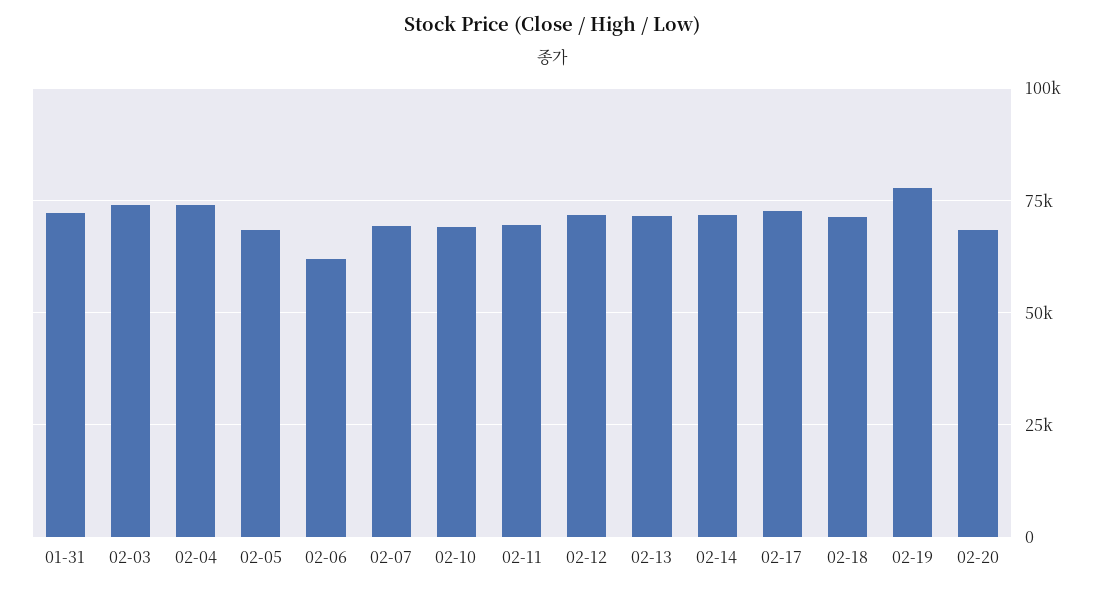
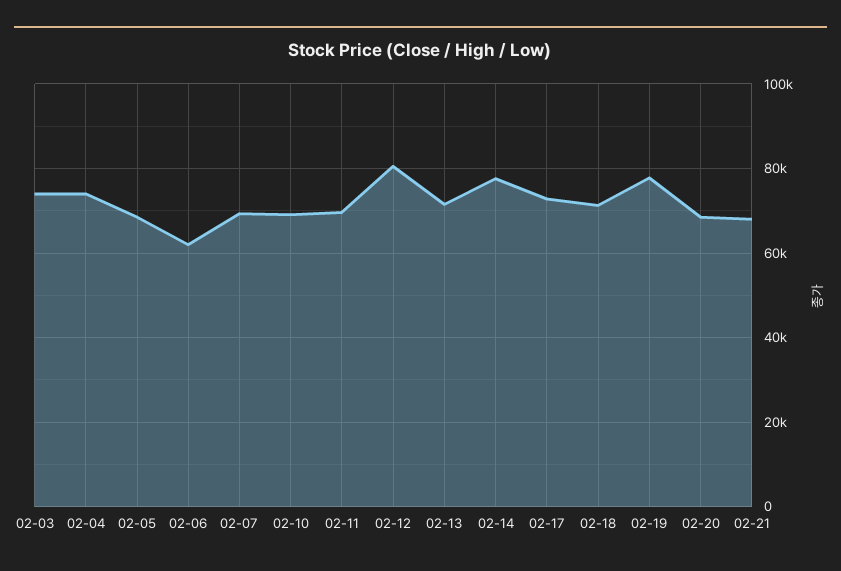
01-31: 72500 -> none
02-12: 72500 -> 80000
02-14: 72500 -> 78000
02-21: none -> 68000

